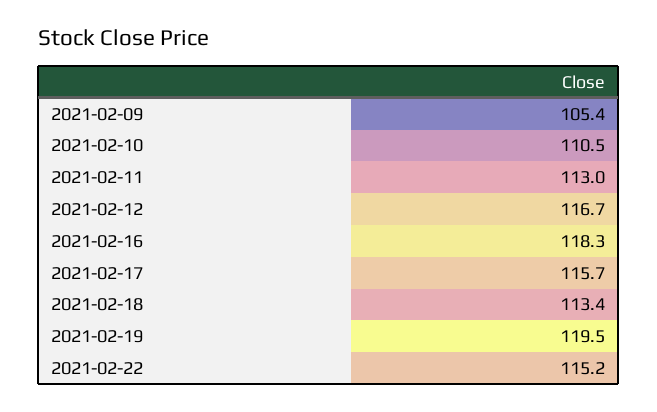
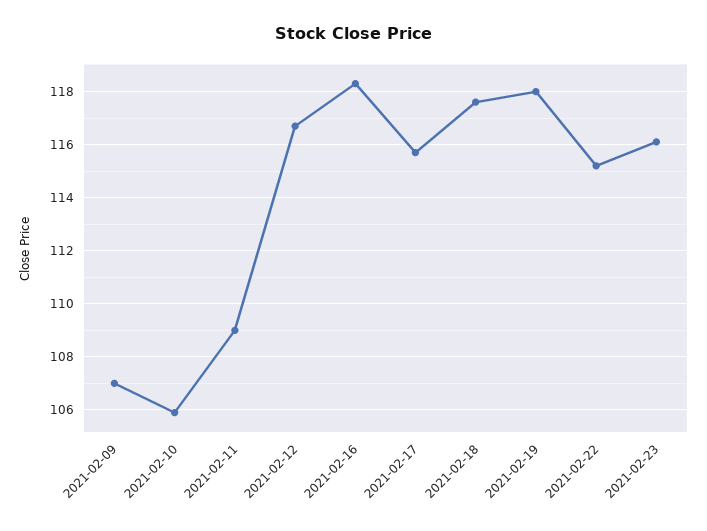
2021-02-09: 105.4 -> 107
2021-02-10: 110.5 -> 106
2021-02-11: 113 -> 109
2021-02-18: 113.4 -> 117.5
2021-02-19: 119.5 -> 118
2021-02-23: none -> 116

